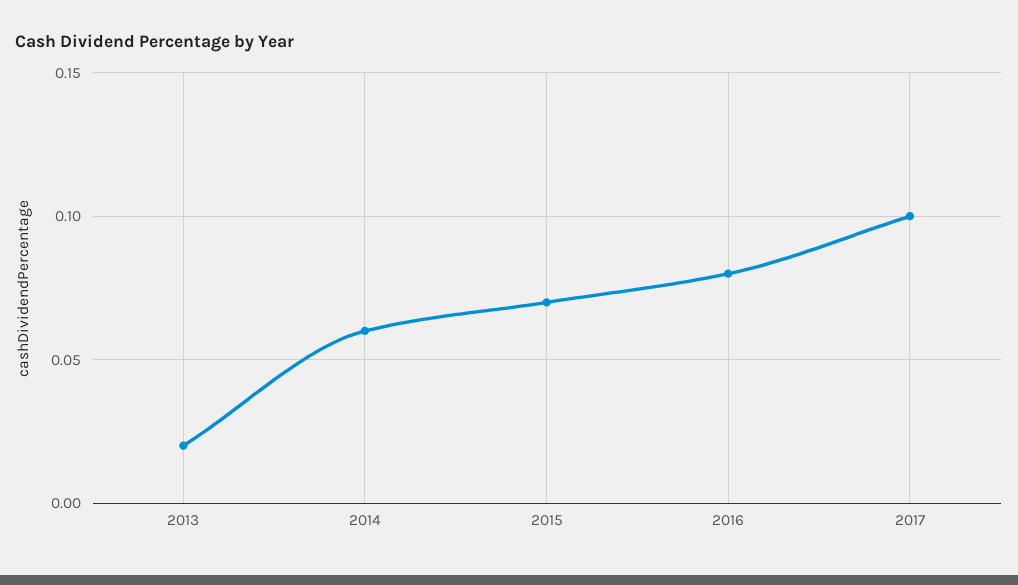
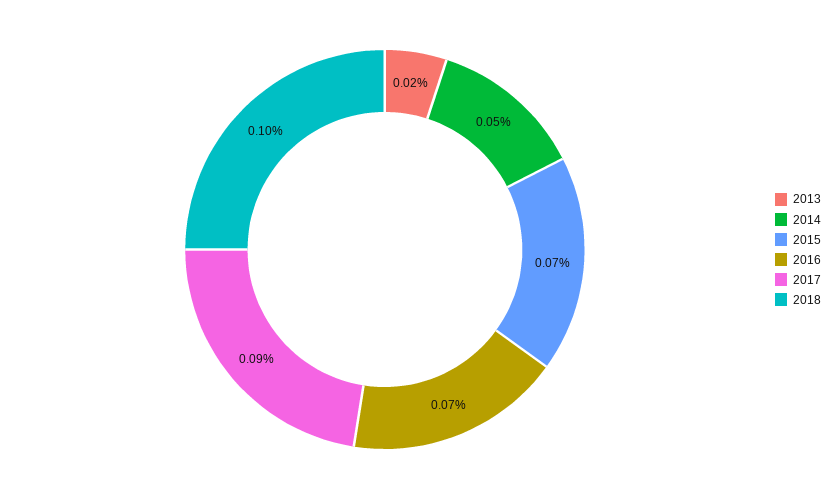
2014: 0.06 -> 0.05
2016: 0.08 -> 0.07
2017: 0.1 -> 0.09
2018: none -> 0.1

